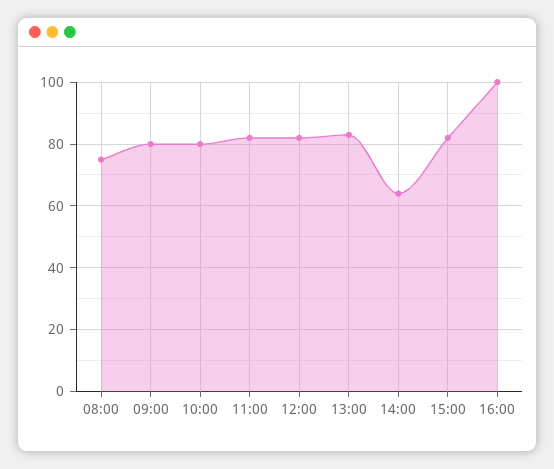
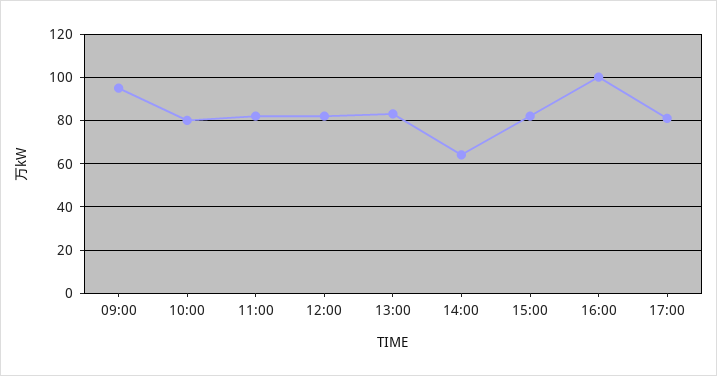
08:00: 75 -> none
09:00: 80 -> 95
17:00: none -> 80

